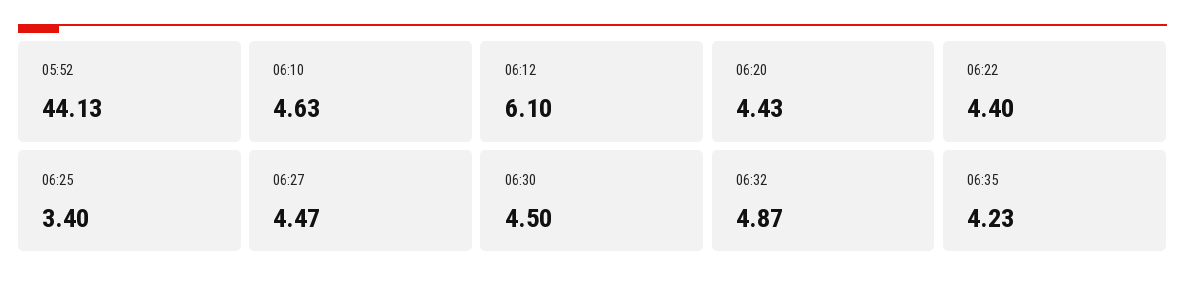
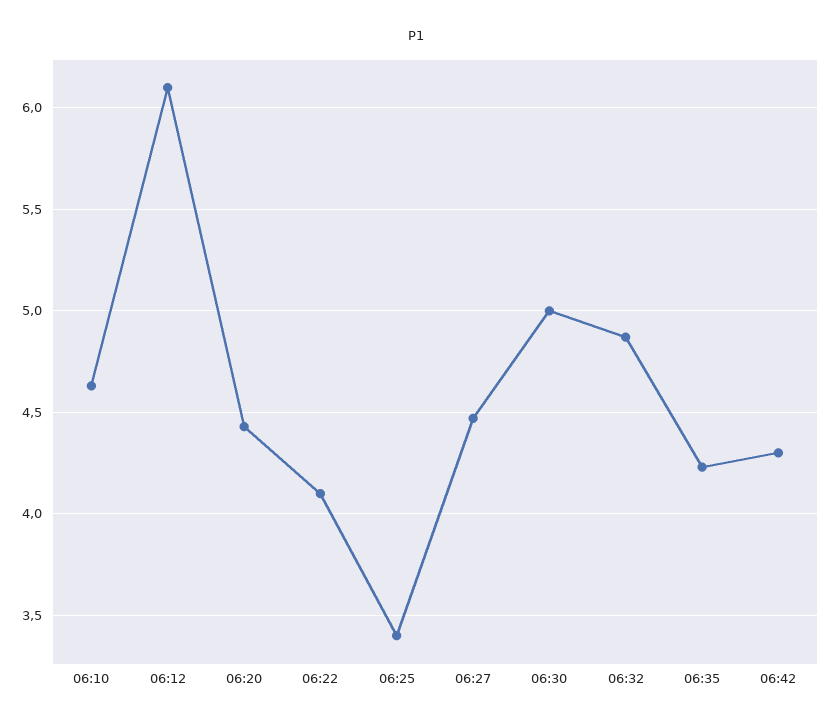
05:52: 44.13 -> none
06:22: 4.4 -> 4.1
06:30: 4.5 -> 5
06:42: none -> 4.3

